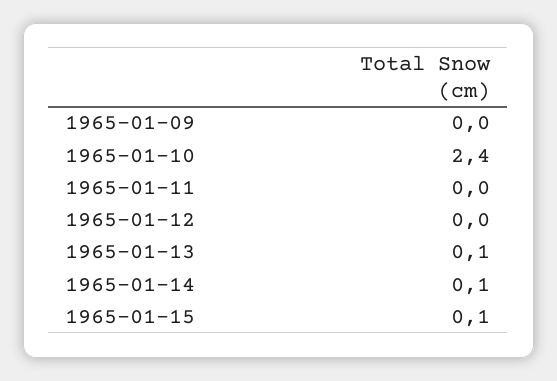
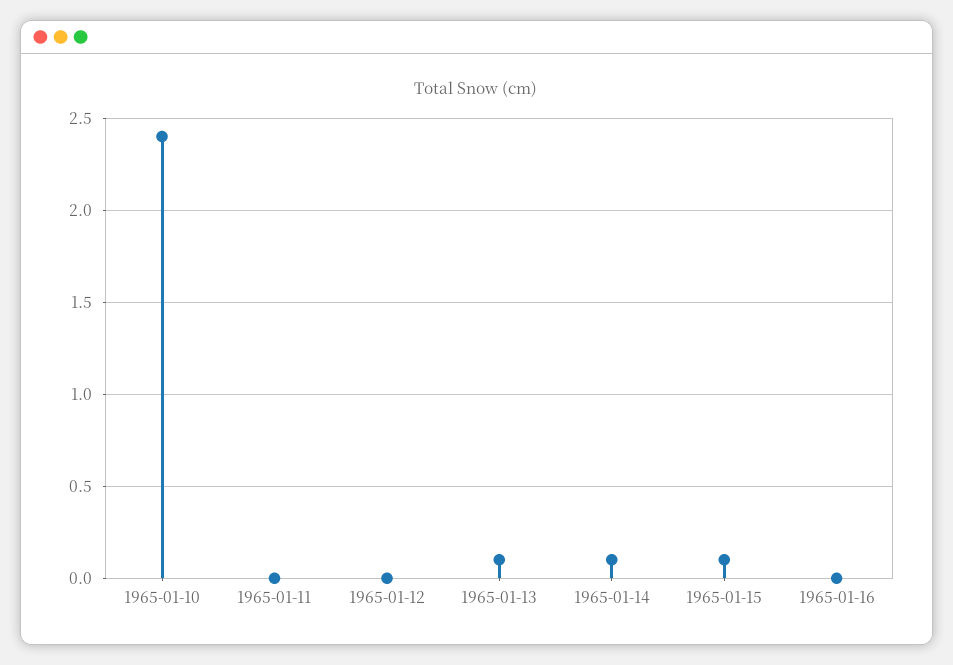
1965-01-09: 0 -> none
1965-01-16: none -> 0

